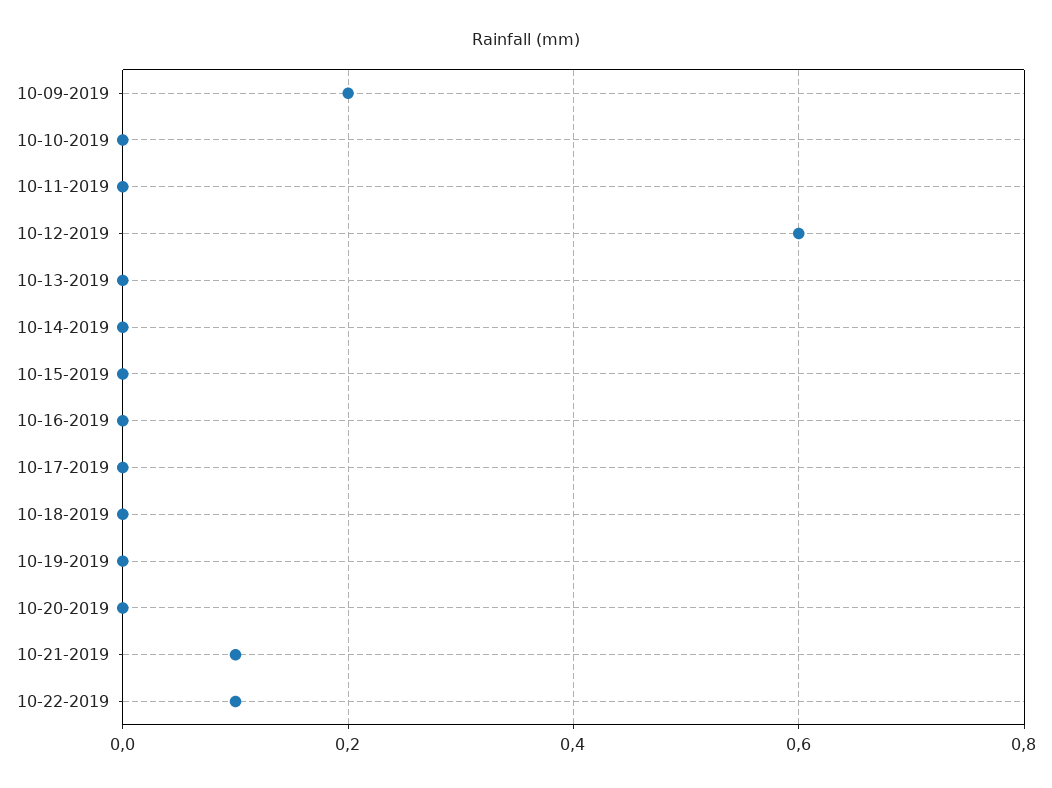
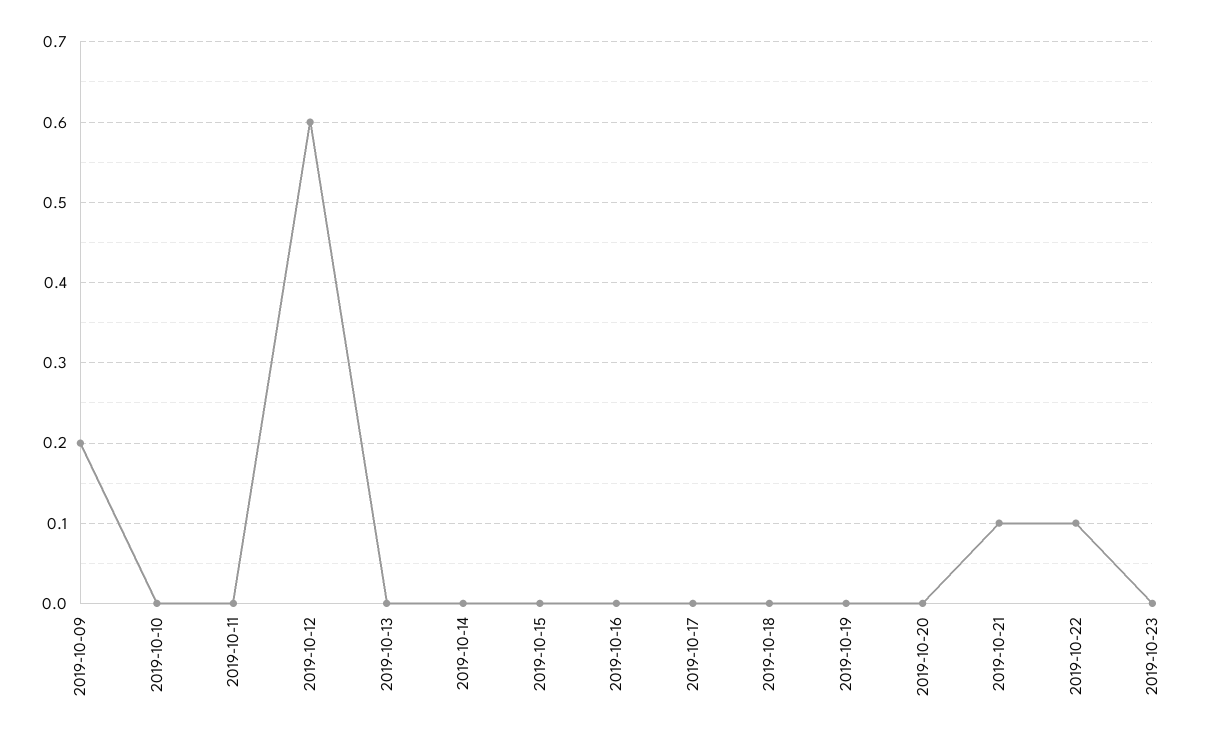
2019-10-23: none -> 0

